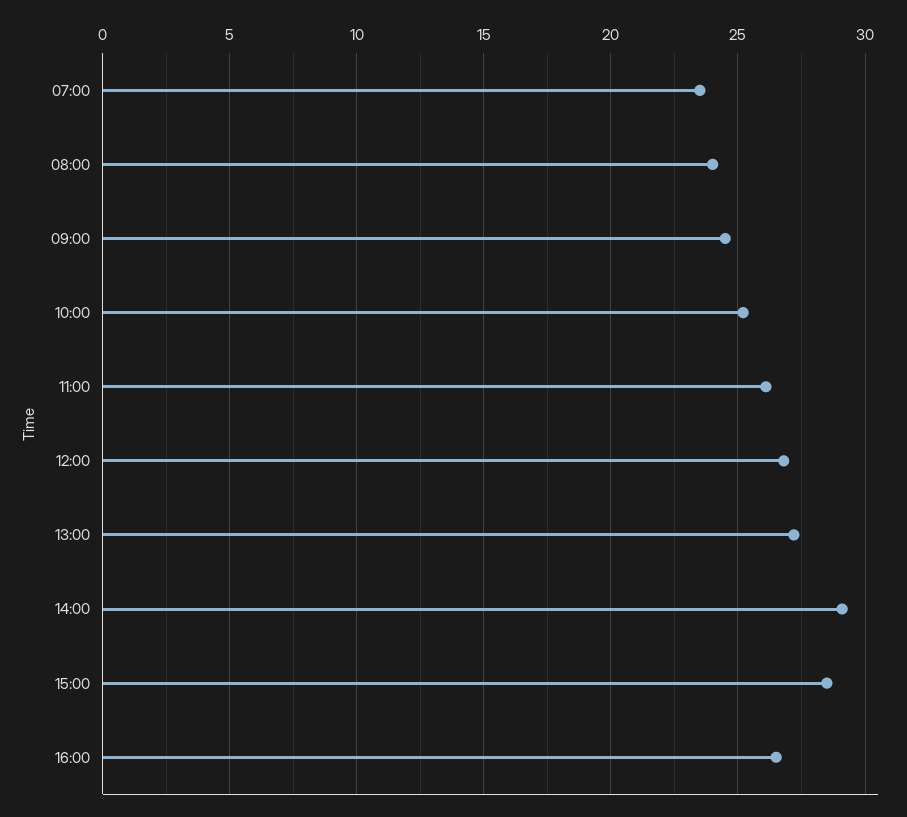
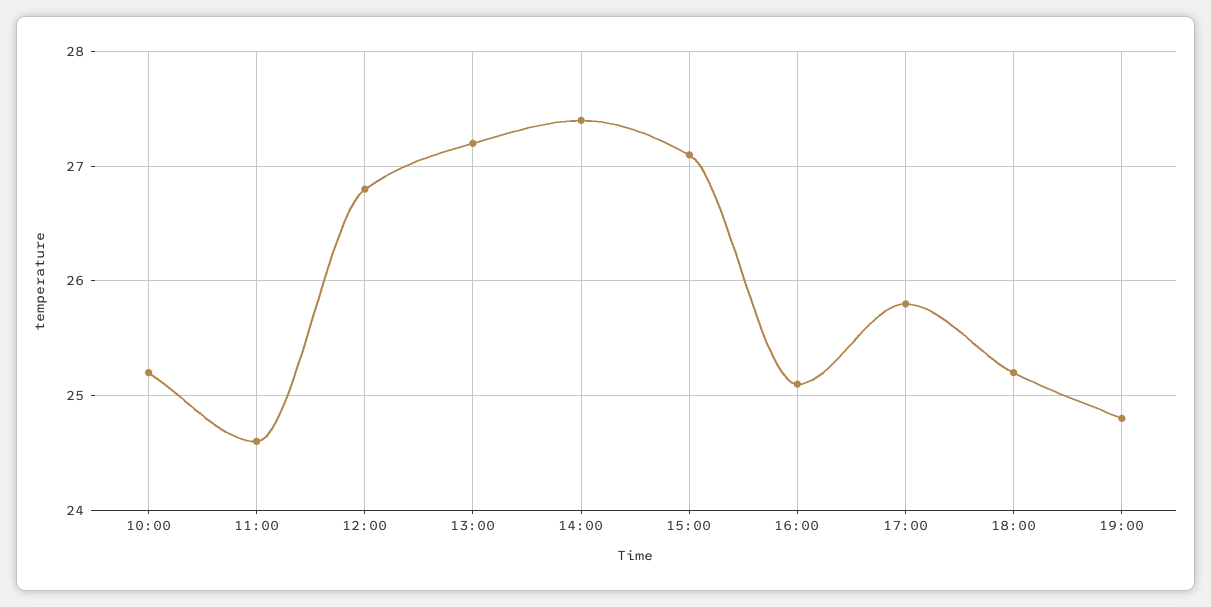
07:00: 23.5 -> none
08:00: 24 -> none
09:00: 24.5 -> none
11:00: 26 -> 24.6
14:00: 29 -> 27.4
15:00: 28.5 -> 27.1
16:00: 26.5 -> 25.1
17:00: none -> 25.8
18:00: none -> 25.2
19:00: none -> 24.8

